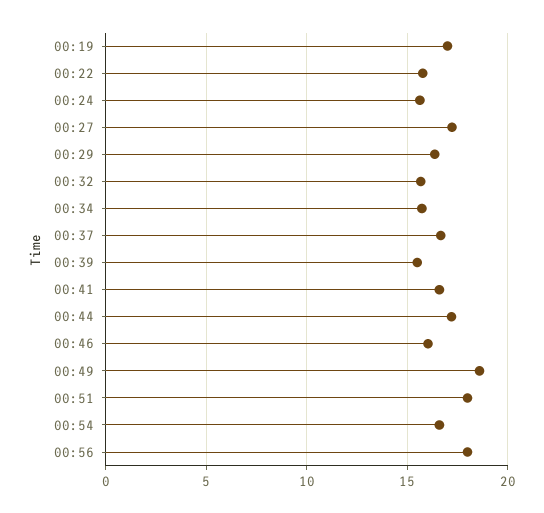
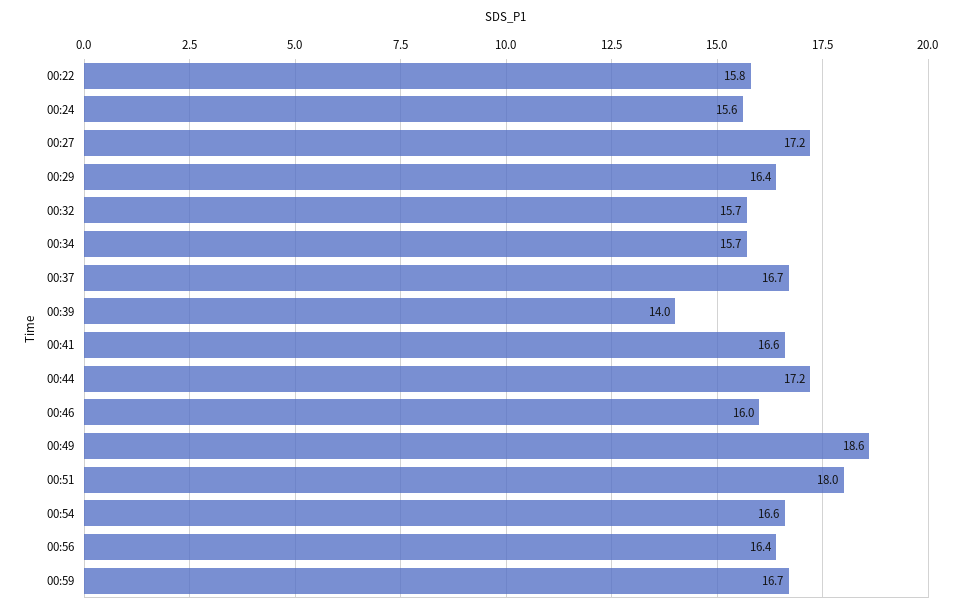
00:19: 17 -> none
00:39: 15.5 -> 14
00:56: 18 -> 16.4
00:59: none -> 16.7

